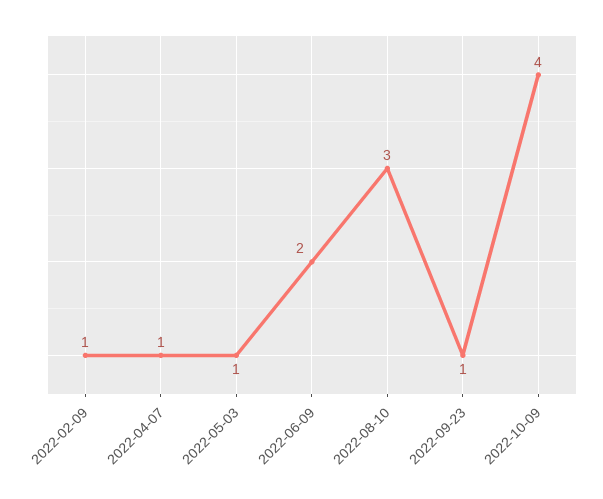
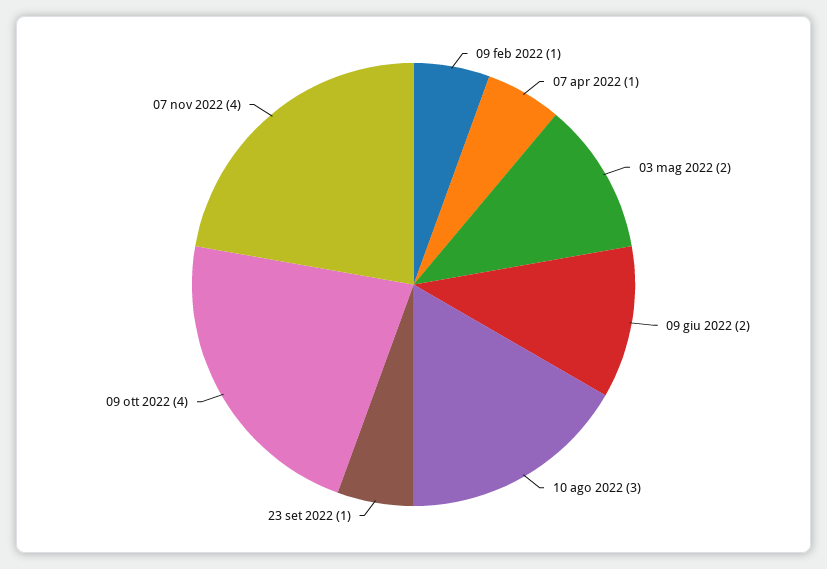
2022-05-03: 1 -> 2
07 nov 2022: none -> 4

